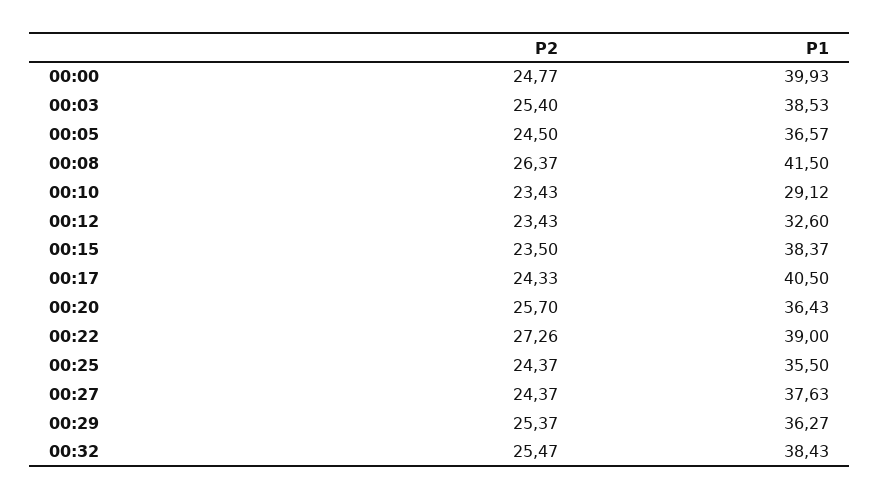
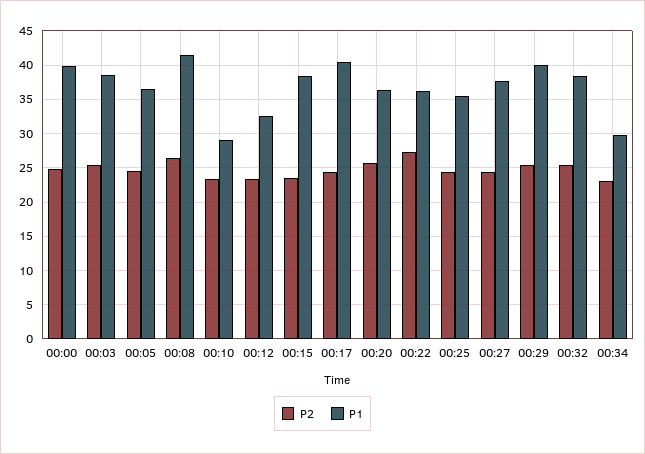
P1, 00:22: 39 -> 36
P1, 00:29: 36.27 -> 40
P2, 00:34: none -> 23
P1, 00:34: none -> 30

